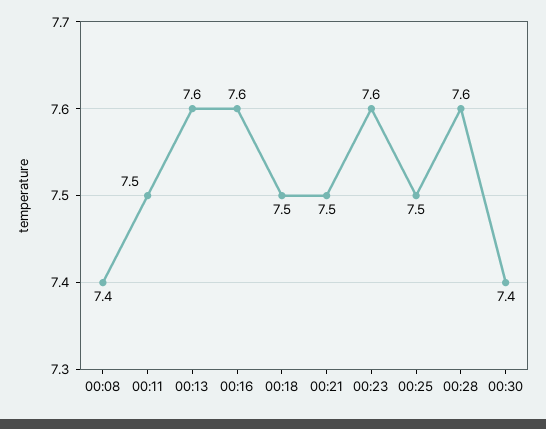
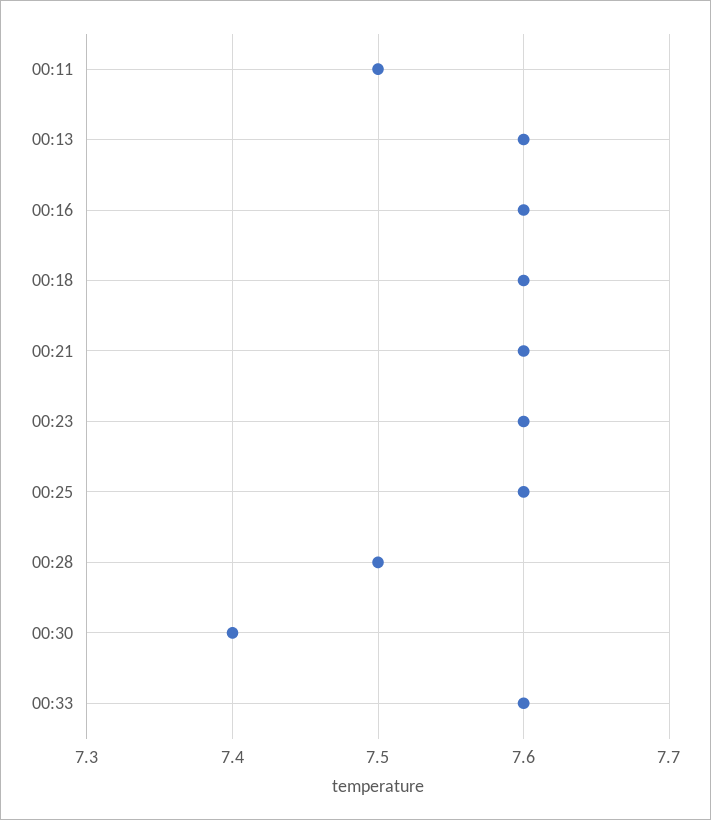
00:08: 7.4 -> none
00:18: 7.5 -> 7.6
00:21: 7.5 -> 7.6
00:25: 7.5 -> 7.6
00:28: 7.6 -> 7.5
00:33: none -> 7.6

